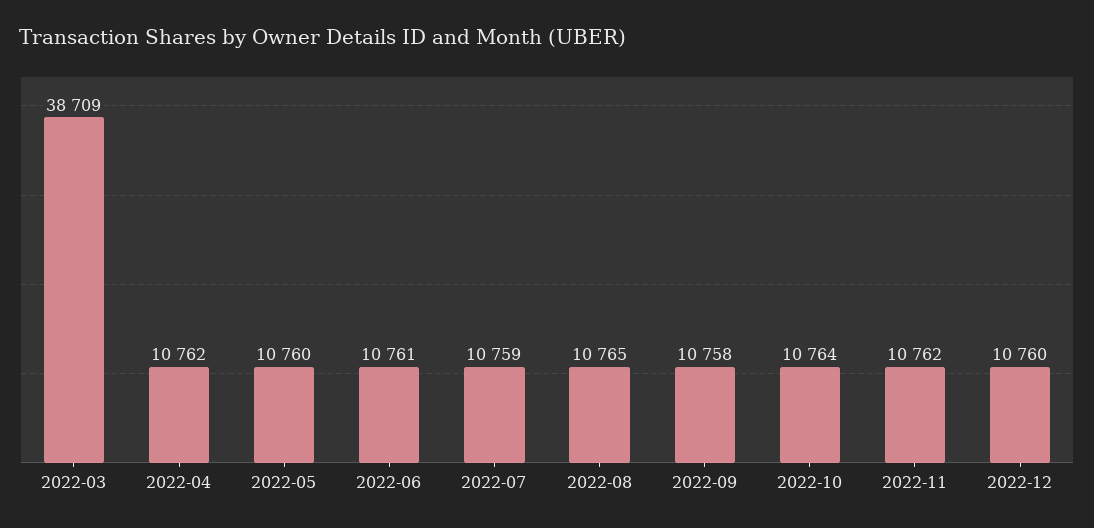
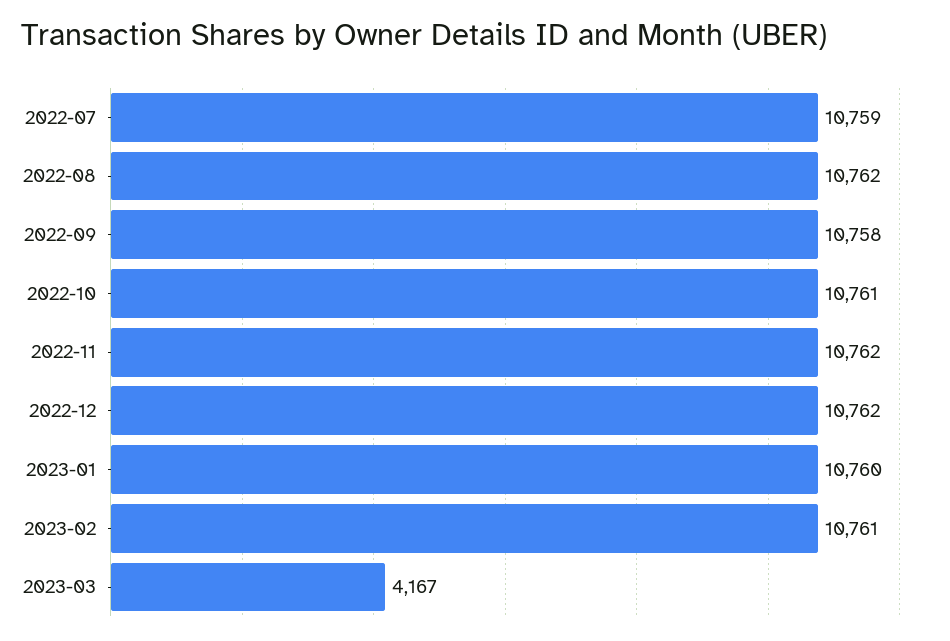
2022-03: 38709 -> none
2022-04: 10762 -> none
2022-05: 10760 -> none
2022-06: 10761 -> none
2022-08: 10765 -> 10762
2022-10: 10764 -> 10761
2022-12: 10760 -> 10762
2023-01: none -> 10760
2023-02: none -> 10761
2023-03: none -> 4167

